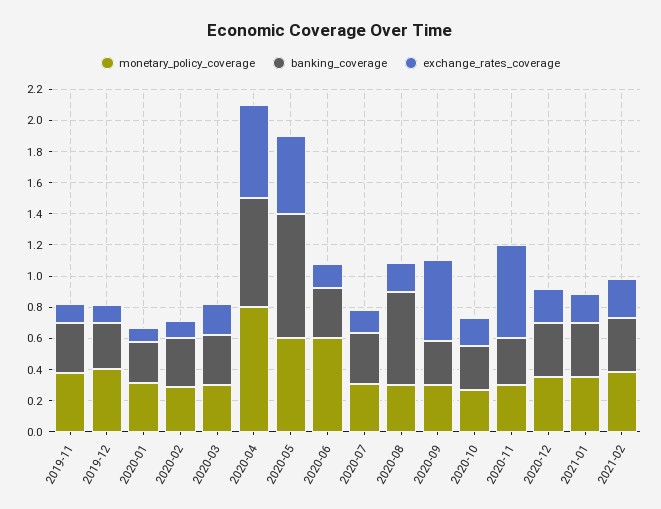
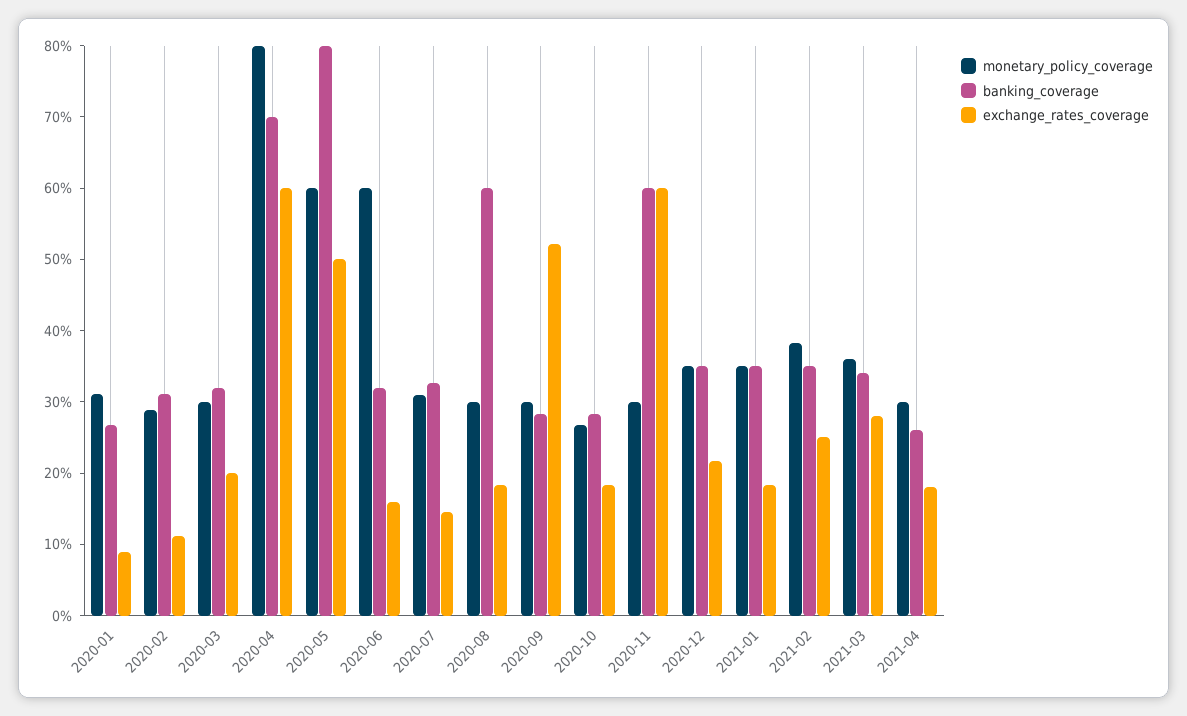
monetary_policy_coverage, 2019-11: 0.4 -> none
banking_coverage, 2019-11: 0.3 -> none
exchange_rates_coverage, 2019-11: 0.1 -> none
monetary_policy_coverage, 2019-12: 0.4 -> none
banking_coverage, 2019-12: 0.3 -> none
exchange_rates_coverage, 2019-12: 0.1 -> none
banking_coverage, 2020-11: 0.3 -> 0.6
monetary_policy_coverage, 2021-03: none -> 0.36
banking_coverage, 2021-03: none -> 0.34
exchange_rates_coverage, 2021-03: none -> 0.28
monetary_policy_coverage, 2021-04: none -> 0.3
banking_coverage, 2021-04: none -> 0.26
exchange_rates_coverage, 2021-04: none -> 0.18

